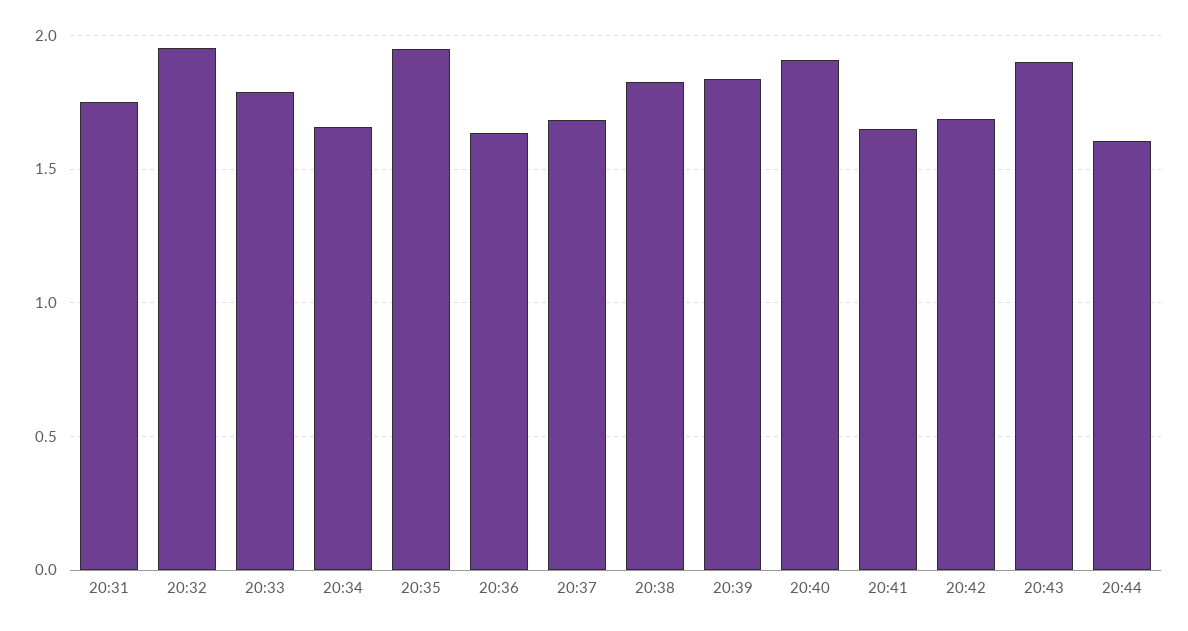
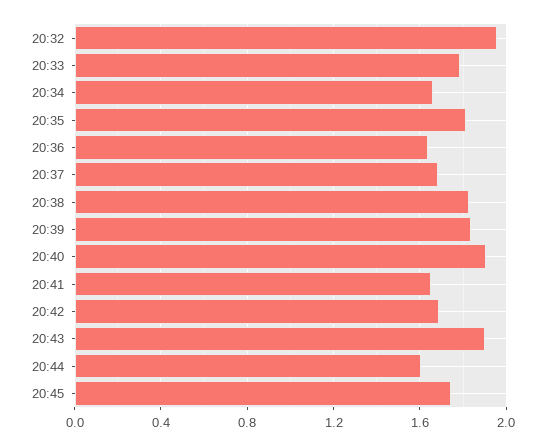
20:31: 1.75 -> none
20:35: 1.95 -> 1.8
20:45: none -> 1.75

